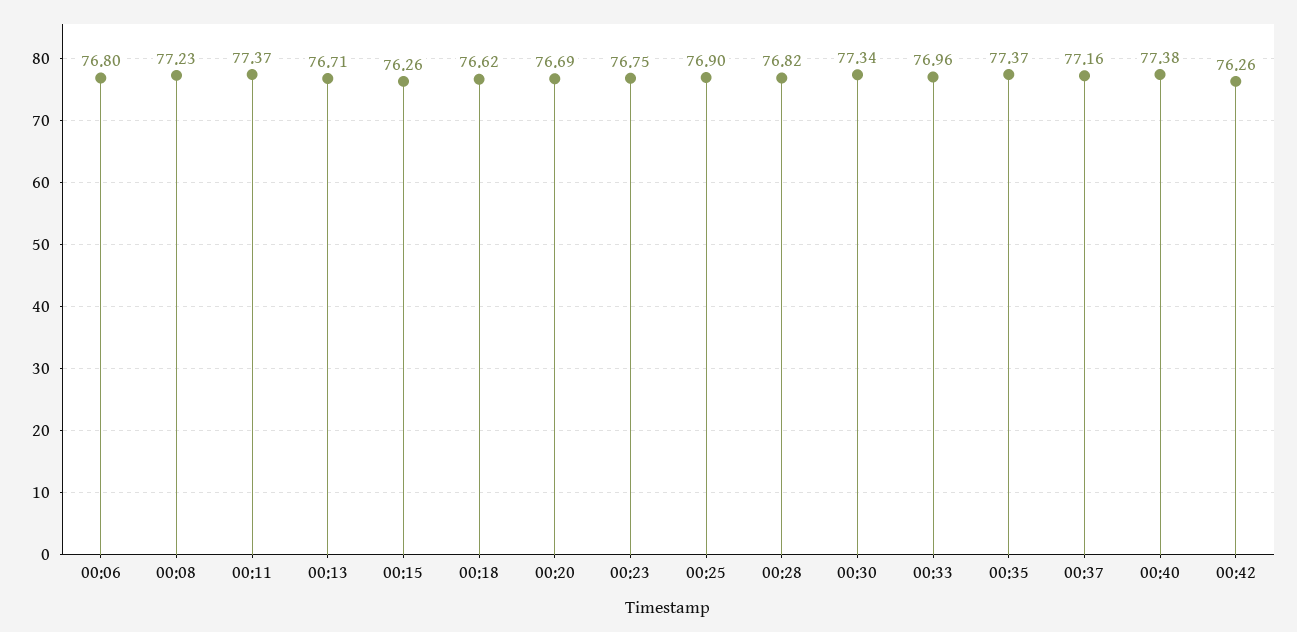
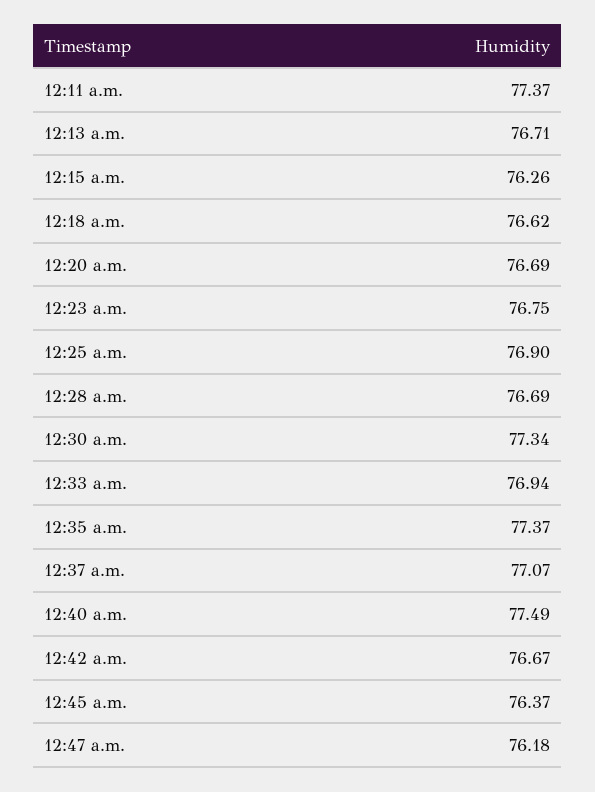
00:06: 76.8 -> none
00:08: 77.23 -> none
00:28: 76.82 -> 76.69
00:33: 76.96 -> 76.94
00:37: 77.16 -> 77.07
00:40: 77.38 -> 77.49
00:42: 76.26 -> 76.67
12:45 a.m.: none -> 76.37
12:47 a.m.: none -> 76.18

